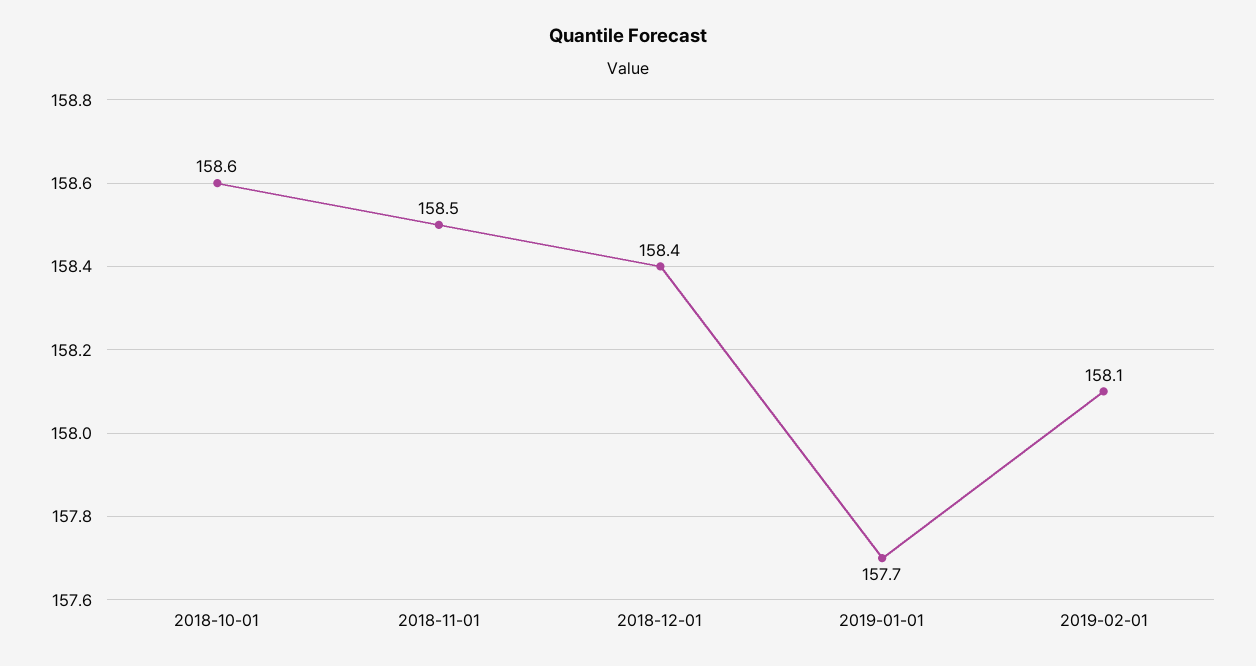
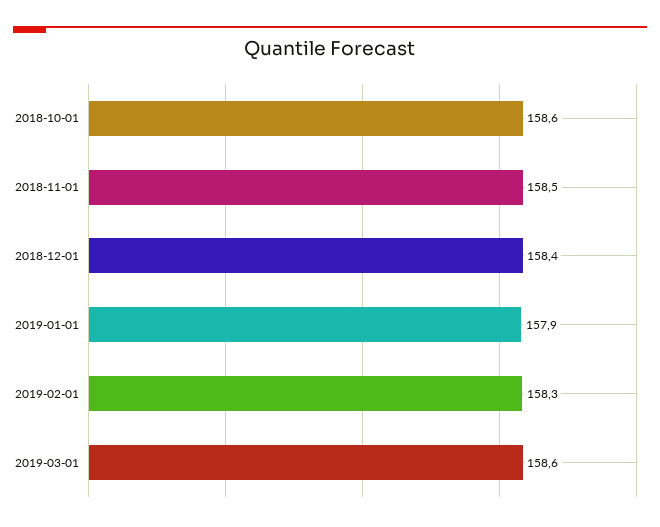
2019-01-01: 157.7 -> 157.9
2019-02-01: 158.1 -> 158.3
2019-03-01: none -> 158.6

